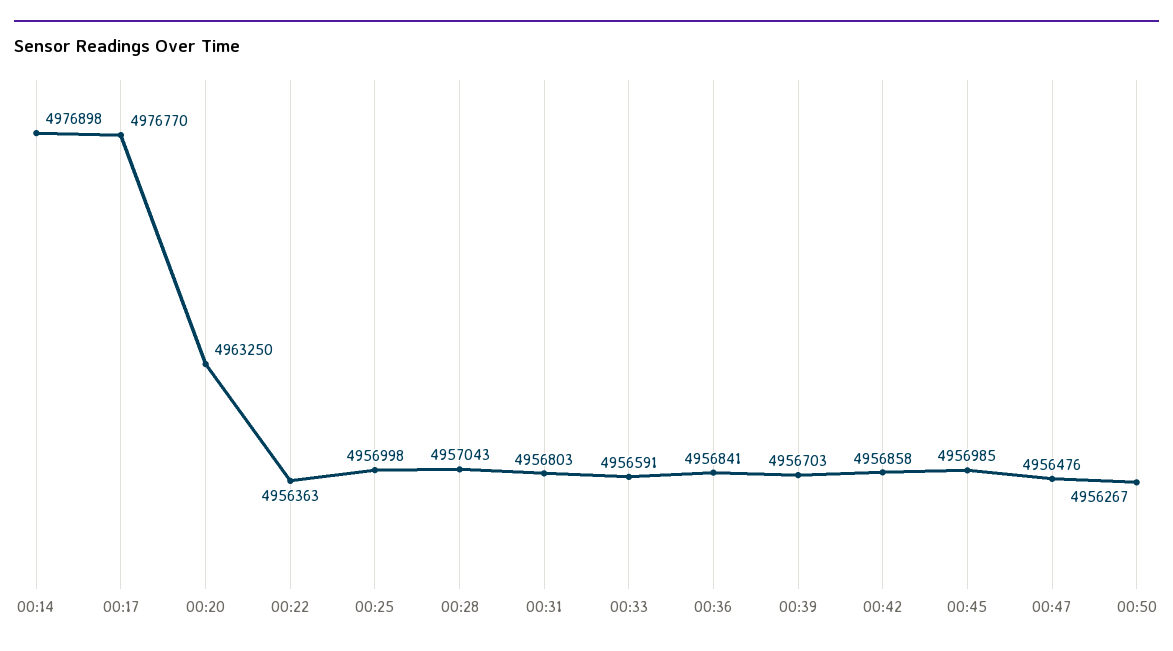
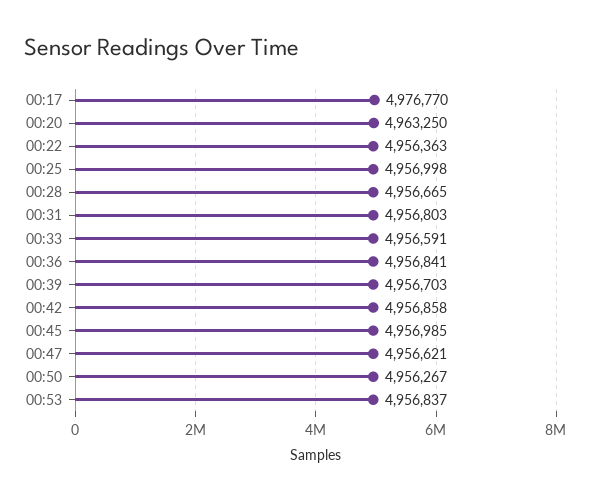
00:14: 4976898 -> none
00:28: 4957043 -> 4956665
00:47: 4956476 -> 4956621
00:53: none -> 4956837

